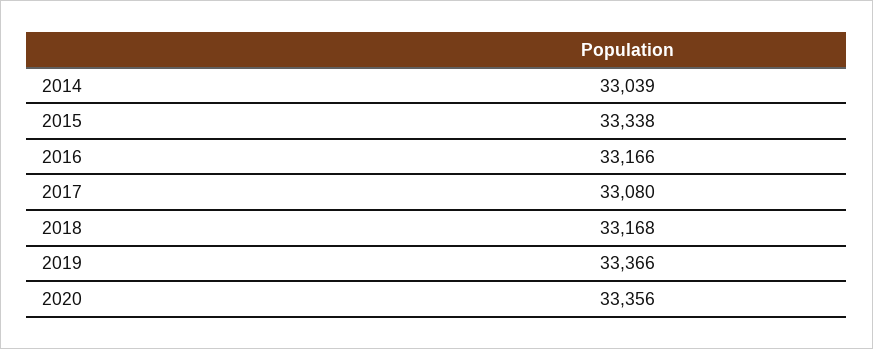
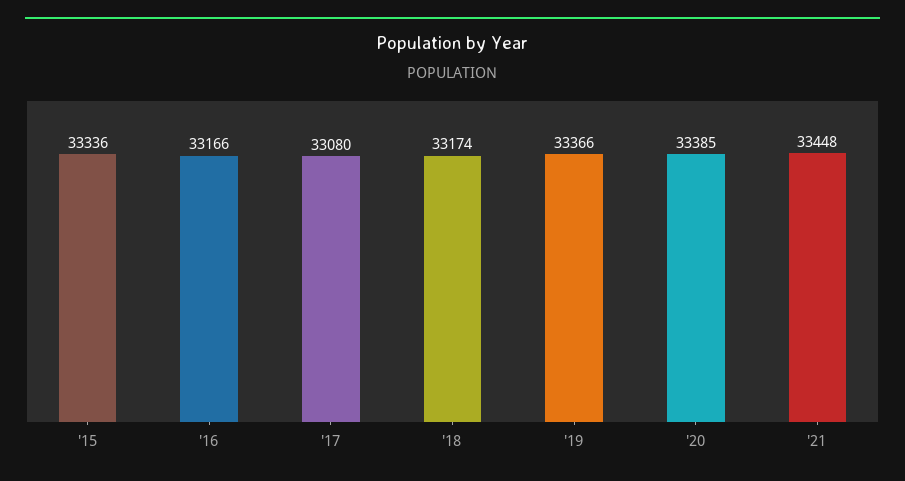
2014: 33039 -> none
2015: 33338 -> 33336
2018: 33168 -> 33174
2020: 33356 -> 33385
'21: none -> 33448

